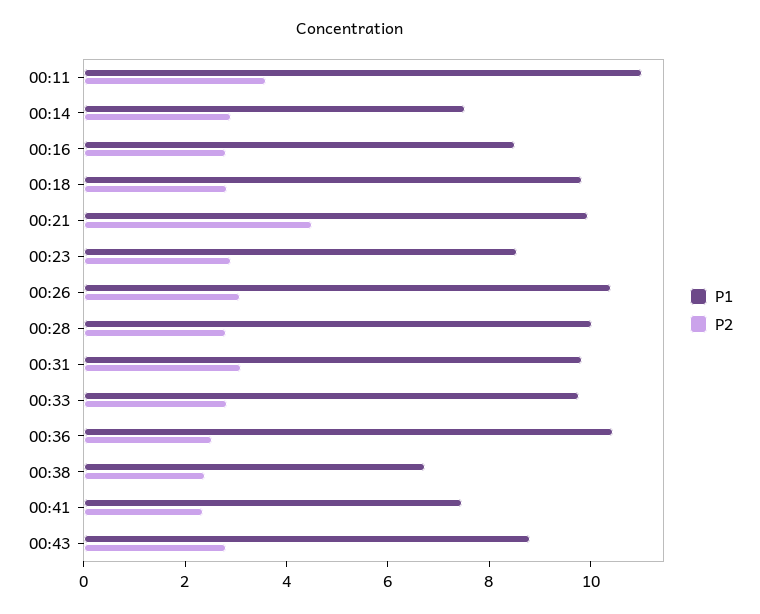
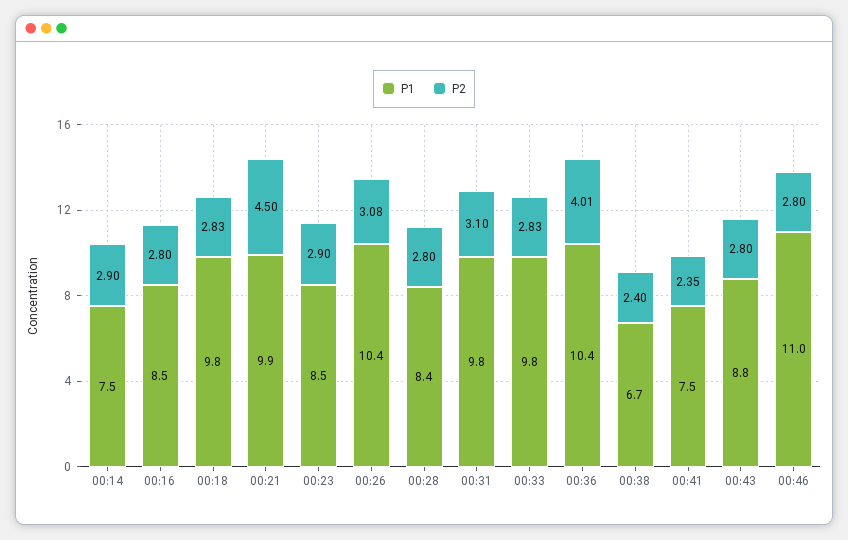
P1, 00:11: 11 -> none
P2, 00:11: 3.5 -> none
P1, 00:28: 10 -> 8.4
P2, 00:36: 2.5 -> 4.01
P1, 00:46: none -> 11
P2, 00:46: none -> 2.8

